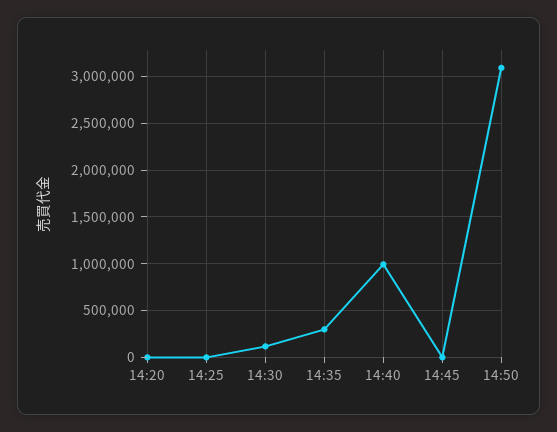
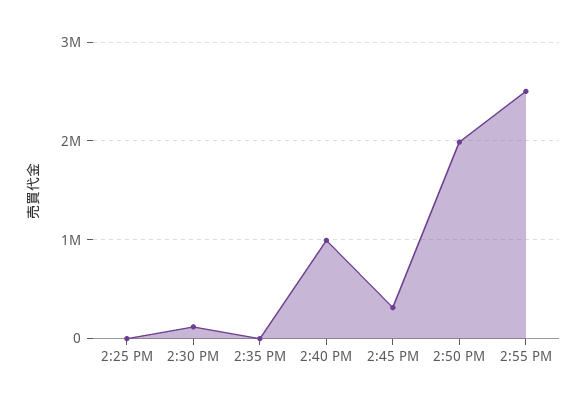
14:20: 0 -> none
14:35: 300000 -> 0
14:45: 0 -> 300000
14:50: 3100000 -> 2000000
2:55 PM: none -> 2500000

